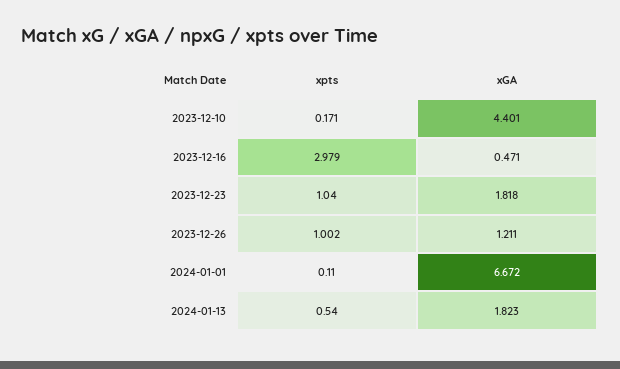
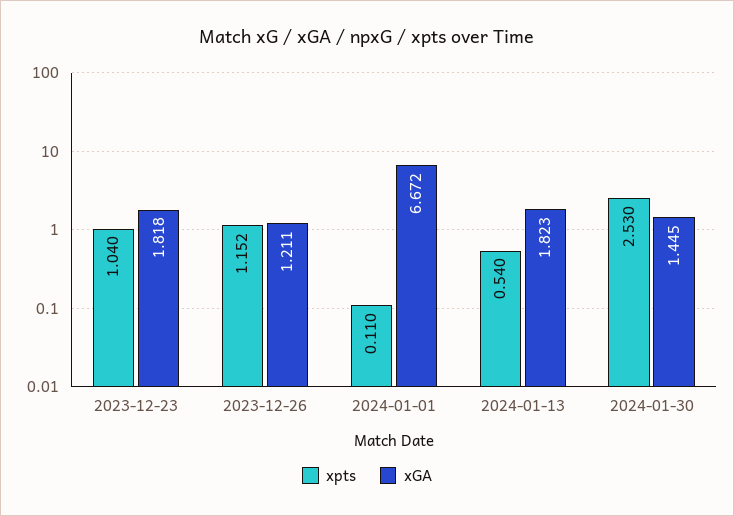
xpts, 2023-12-10: 0.171 -> none
xGA, 2023-12-10: 4.401 -> none
xpts, 2023-12-16: 2.979 -> none
xGA, 2023-12-16: 0.471 -> none
xpts, 2023-12-26: 1.002 -> 1.152
xpts, 2024-01-30: none -> 2.53
xGA, 2024-01-30: none -> 1.445

